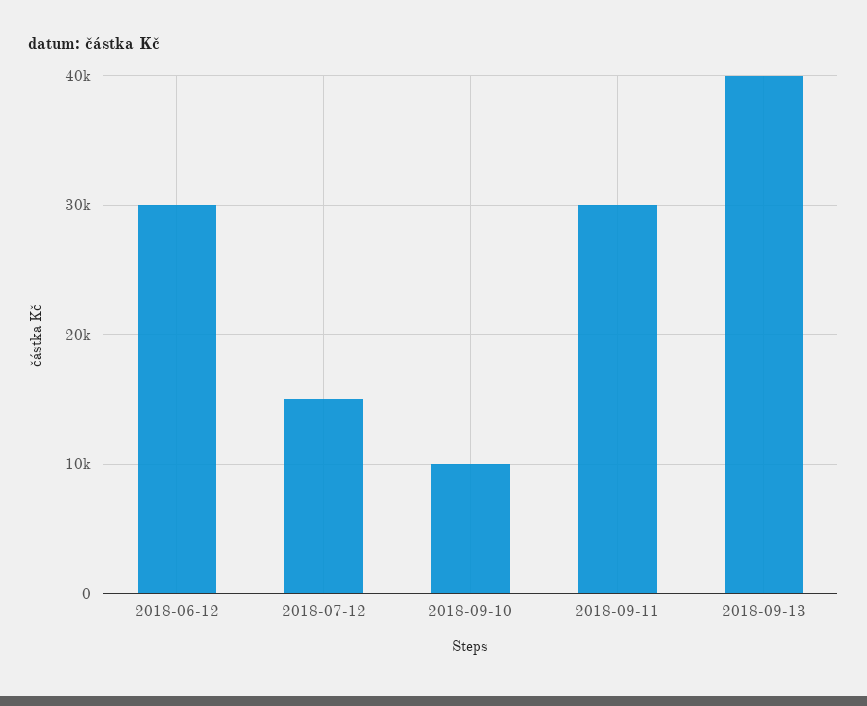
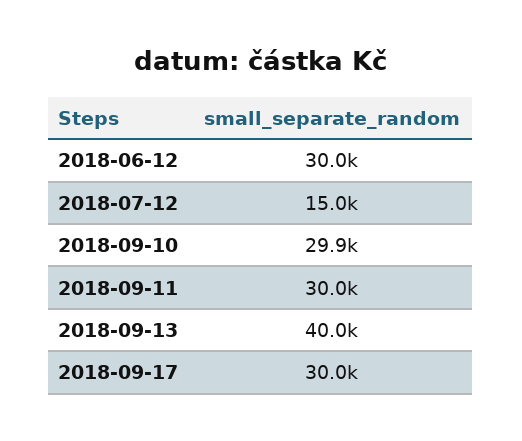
2018-09-10: 10000 -> 29900
2018-09-17: none -> 30000

